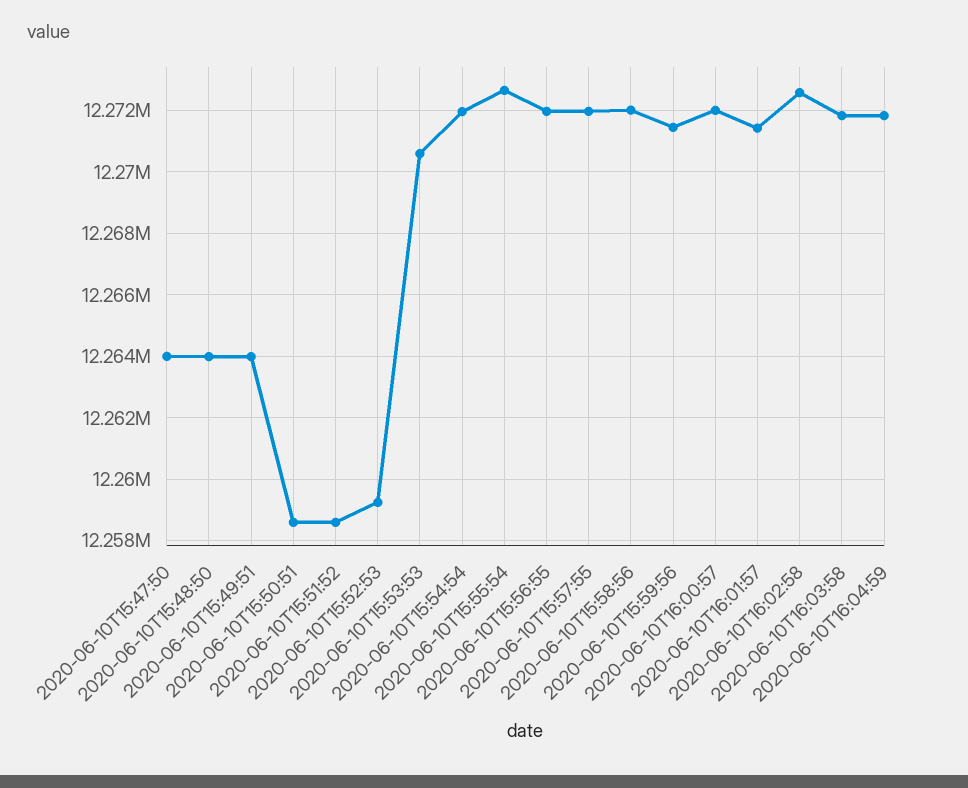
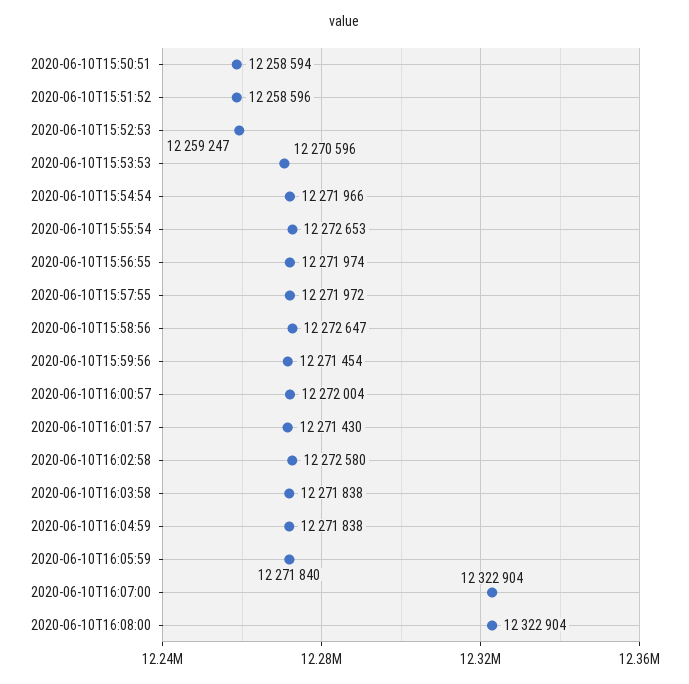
2020-06-10T15:47:50: 12264000 -> none
2020-06-10T15:48:50: 12264000 -> none
2020-06-10T15:49:51: 12264000 -> none
2020-06-10T15:58:56: 12272000 -> 12272647
2020-06-10T16:05:59: none -> 12271840
2020-06-10T16:07:00: none -> 12322904
2020-06-10T16:08:00: none -> 12322904

